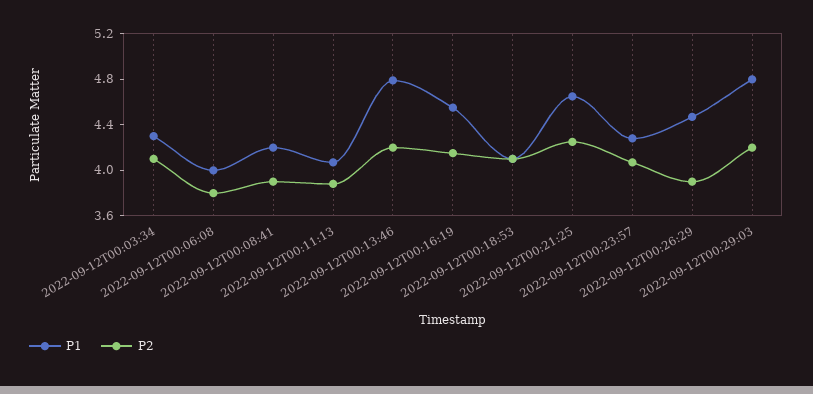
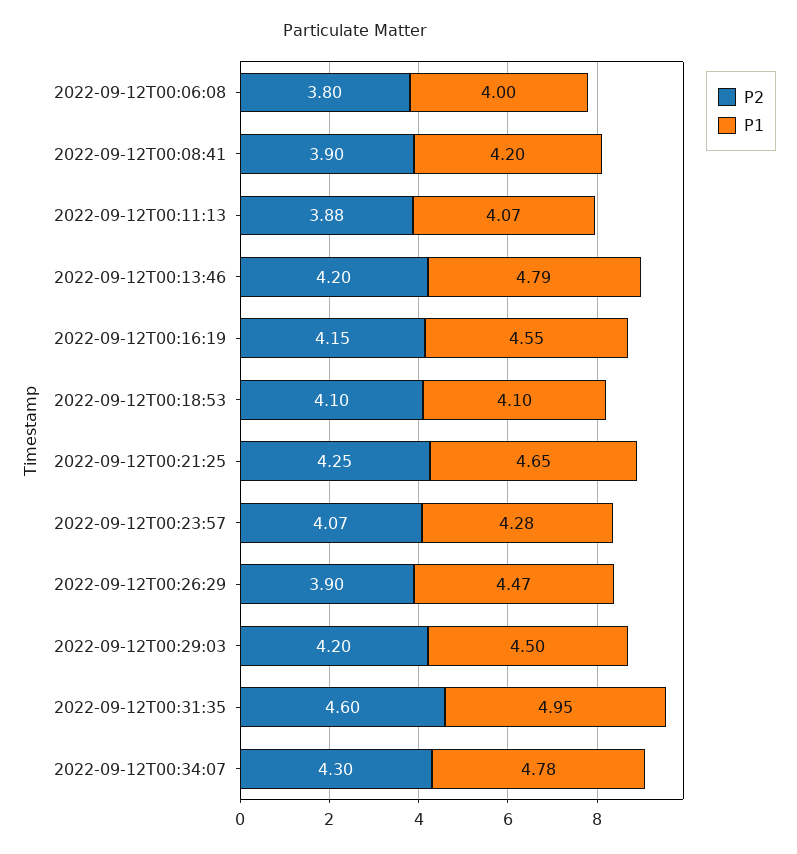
P1, 2022-09-12T00:03:34: 4.3 -> none
P2, 2022-09-12T00:03:34: 4.1 -> none
P1, 2022-09-12T00:29:03: 4.8 -> 4.5
P2, 2022-09-12T00:31:35: none -> 4.6
P1, 2022-09-12T00:31:35: none -> 4.95
P2, 2022-09-12T00:34:07: none -> 4.3
P1, 2022-09-12T00:34:07: none -> 4.78

